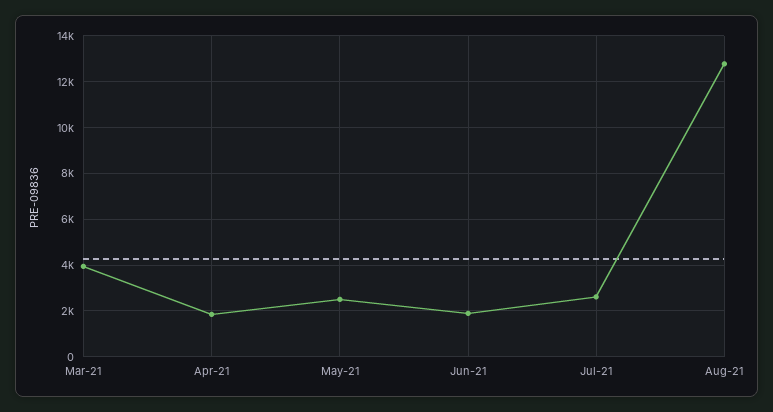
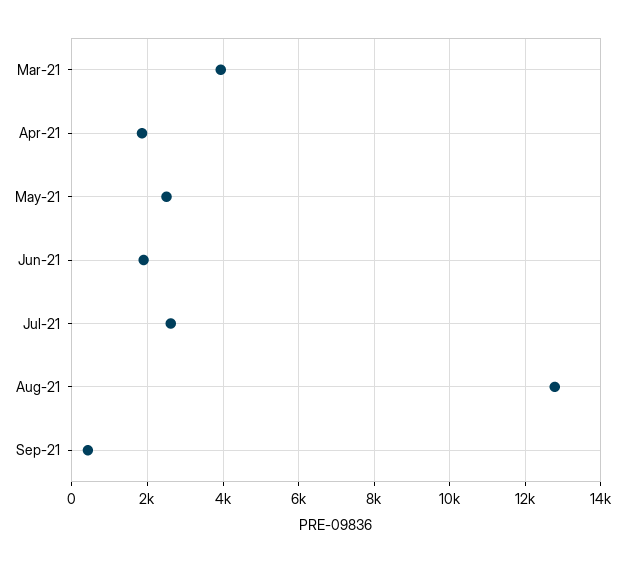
Sep-21: none -> 400

